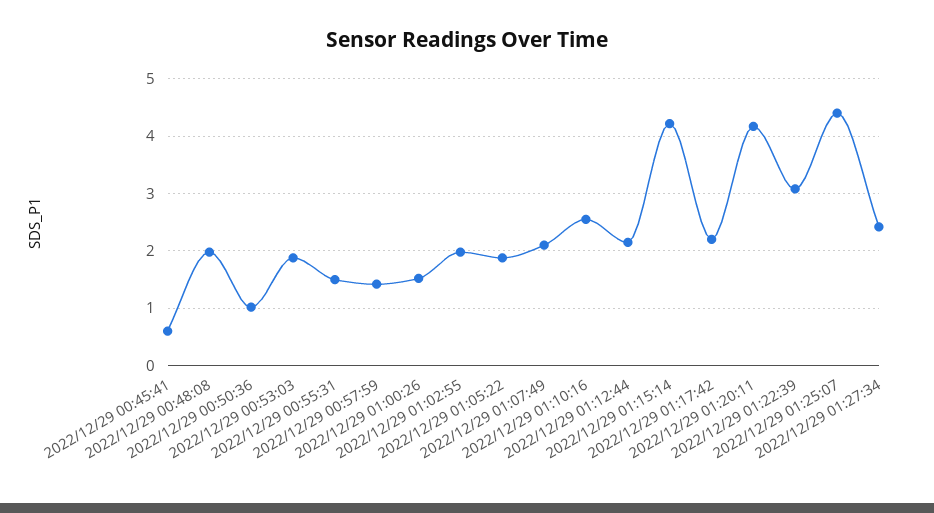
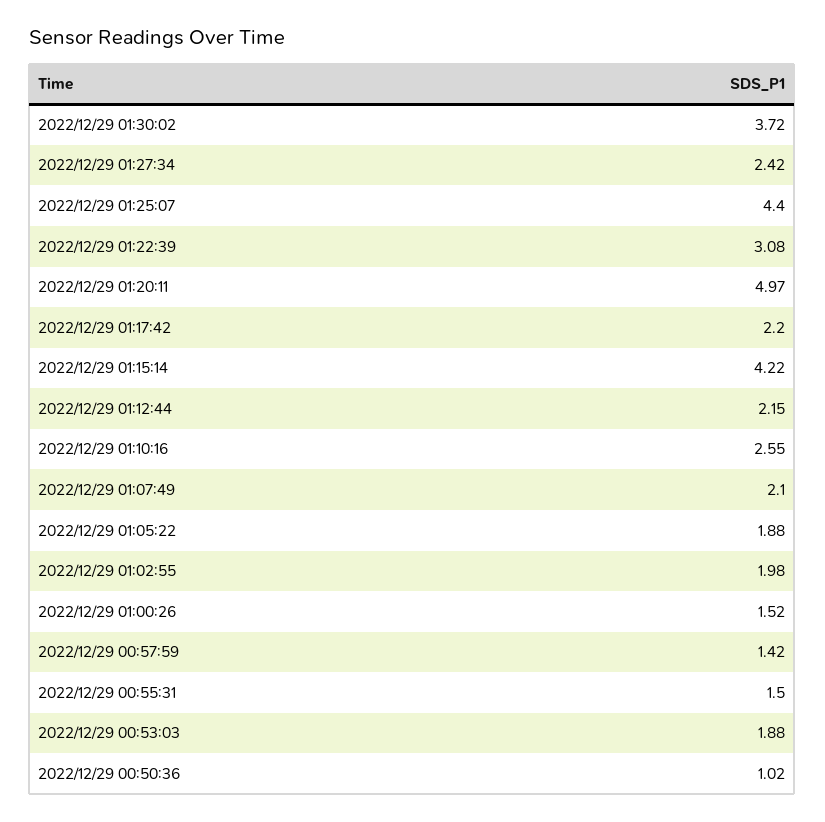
2022/12/29 00:45:41: 0.6 -> none
2022/12/29 00:48:08: 2 -> none
2022/12/29 01:20:11: 4.2 -> 4.97
2022/12/29 01:30:02: none -> 3.72

